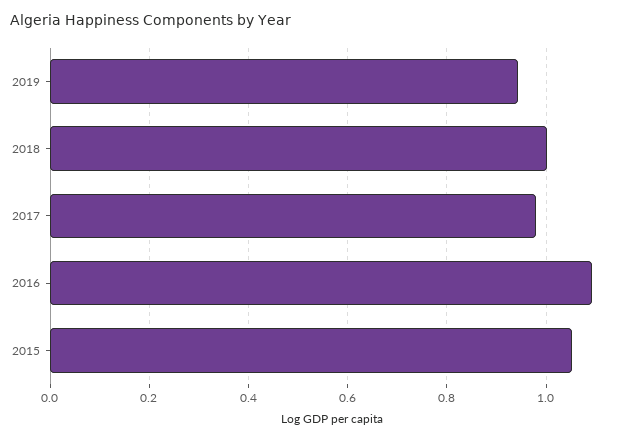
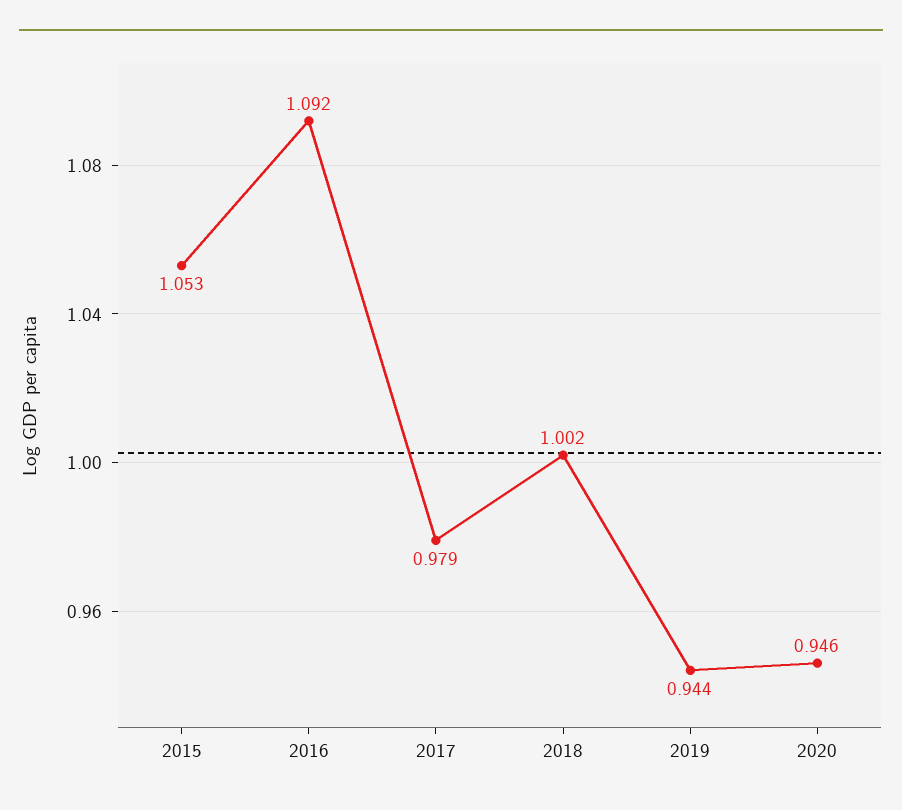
2020: none -> 0.946

